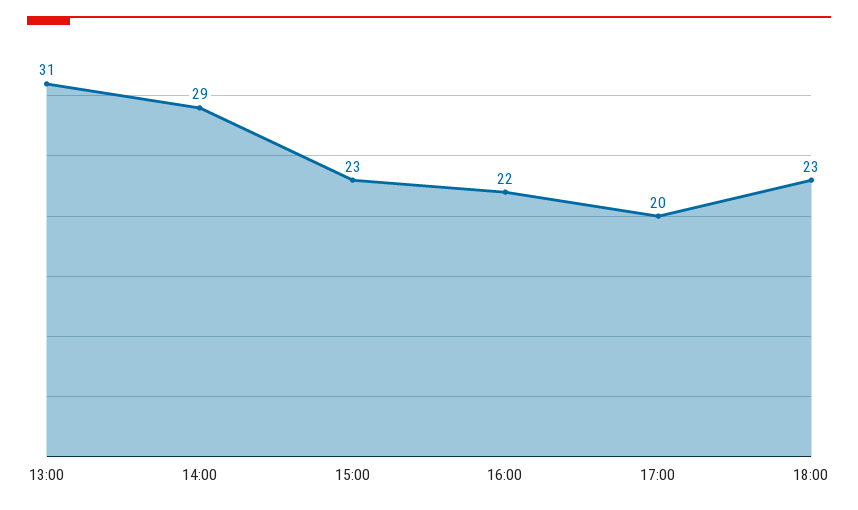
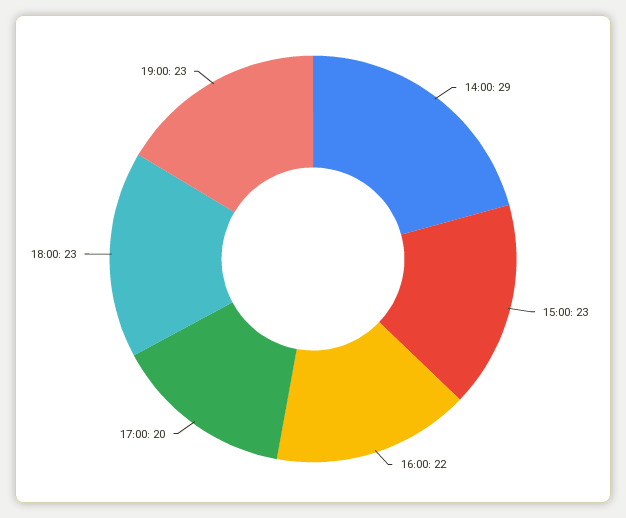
13:00: 31 -> none
19:00: none -> 23

